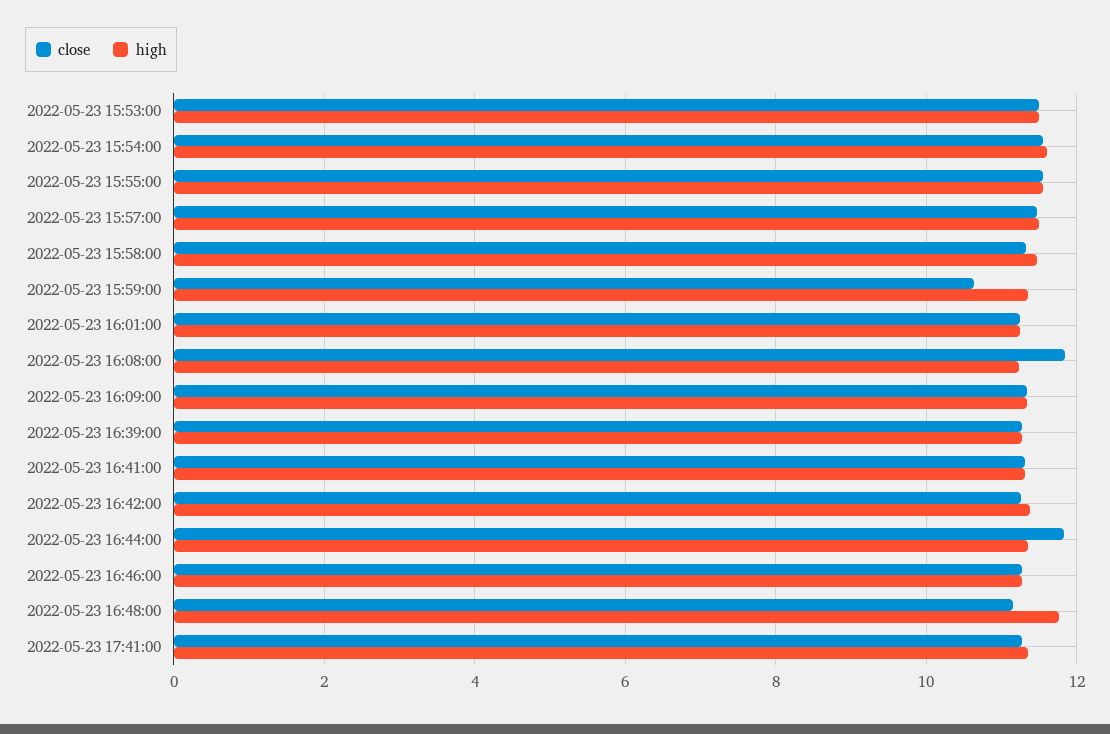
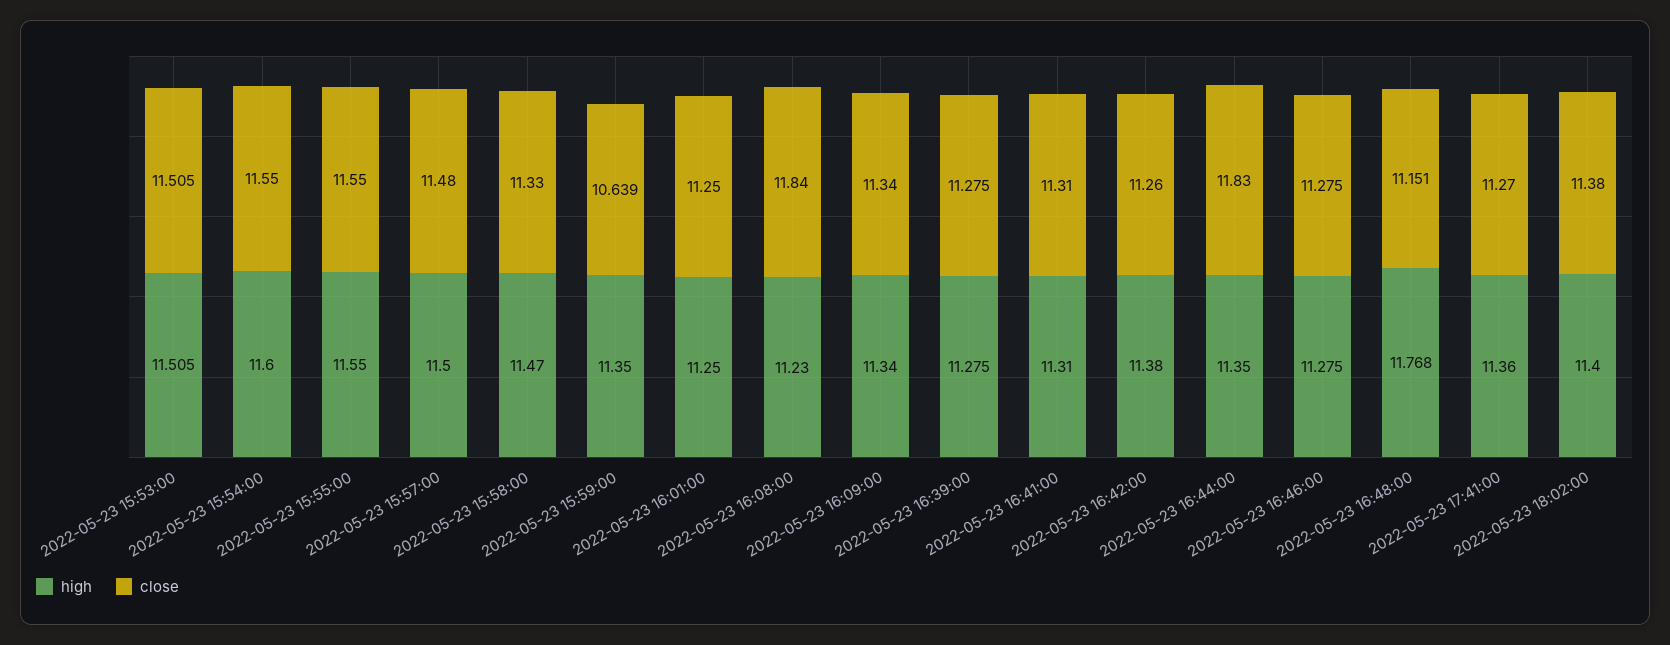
high, 2022-05-23 18:02:00: none -> 11.4
close, 2022-05-23 18:02:00: none -> 11.38

